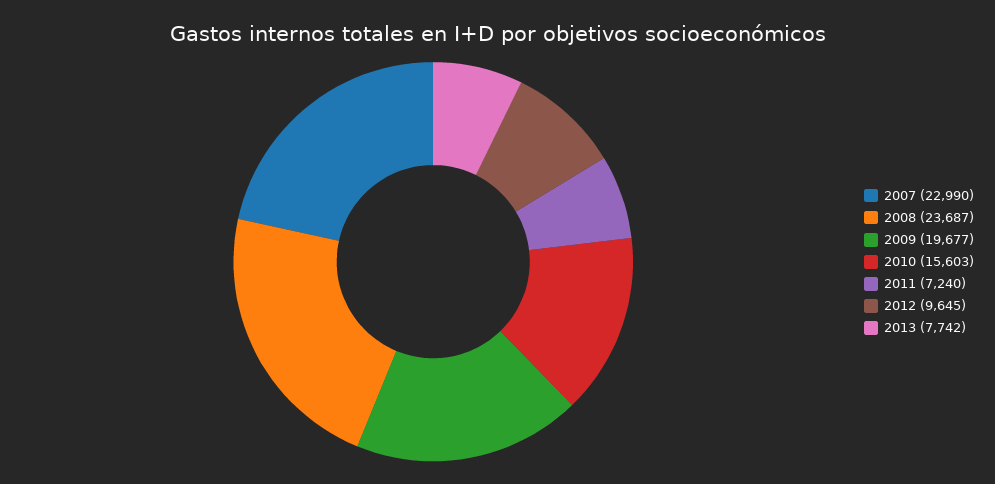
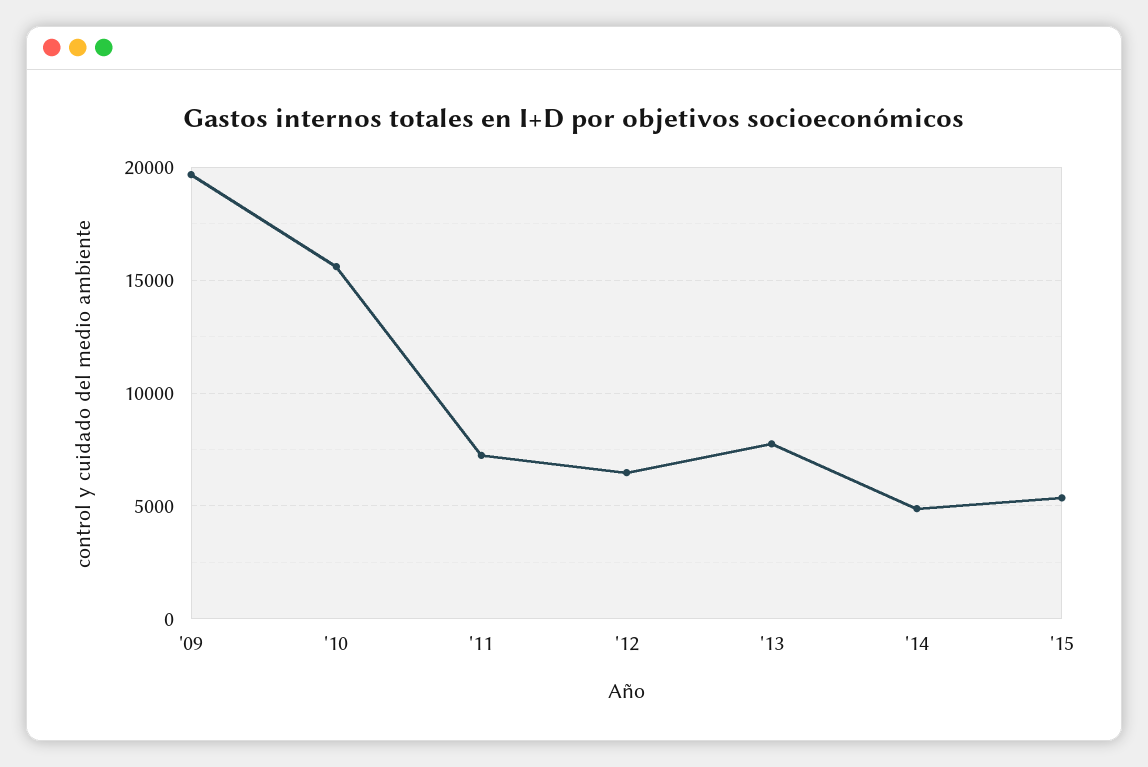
2007: 22990 -> none
2008: 23687 -> none
2012: 9645 -> 6500
'14: none -> 5000
'15: none -> 5500

